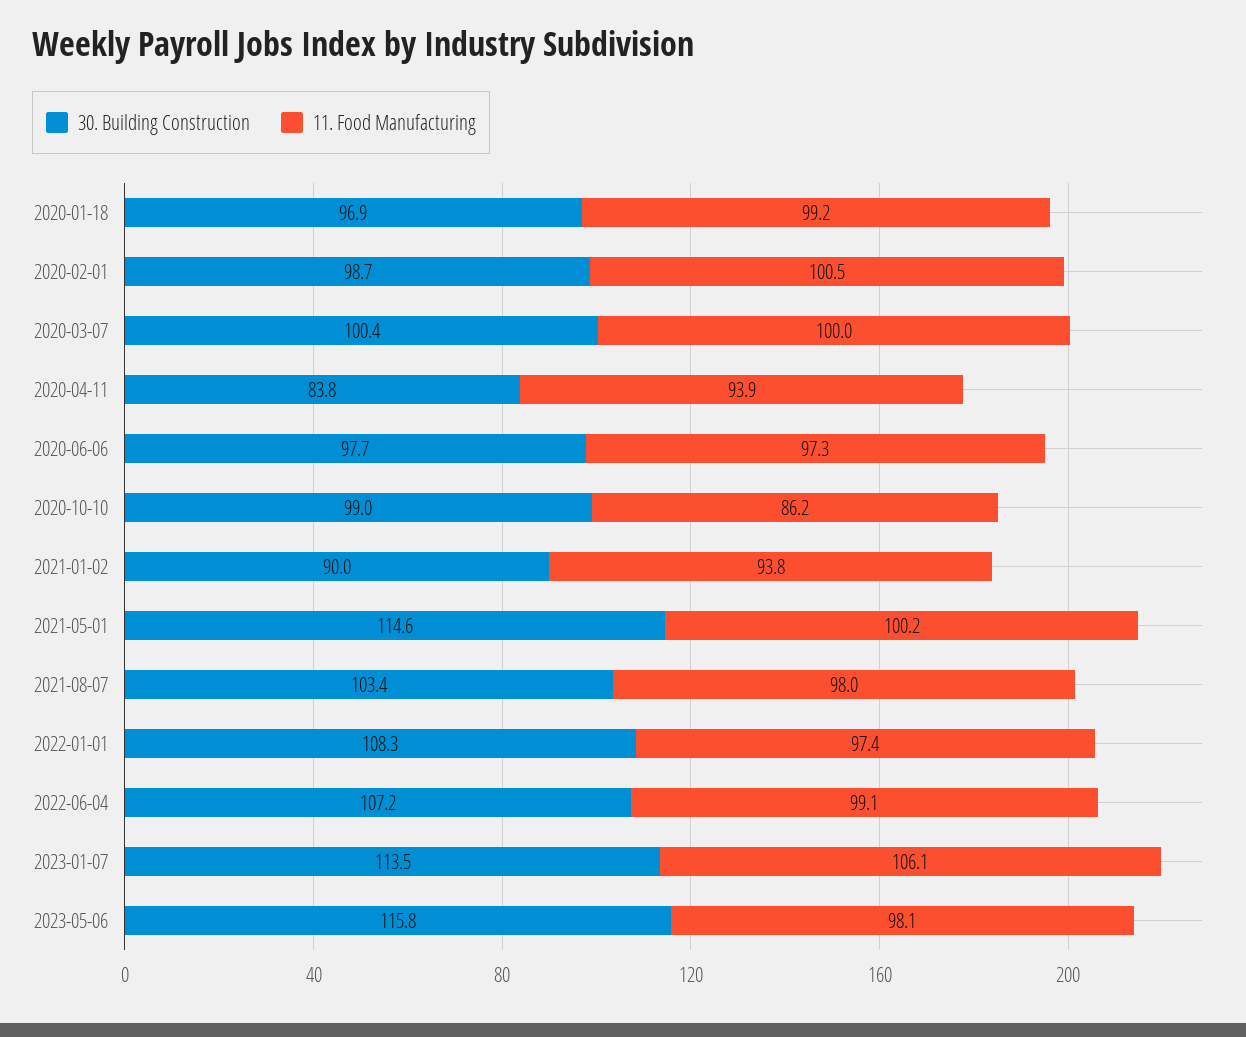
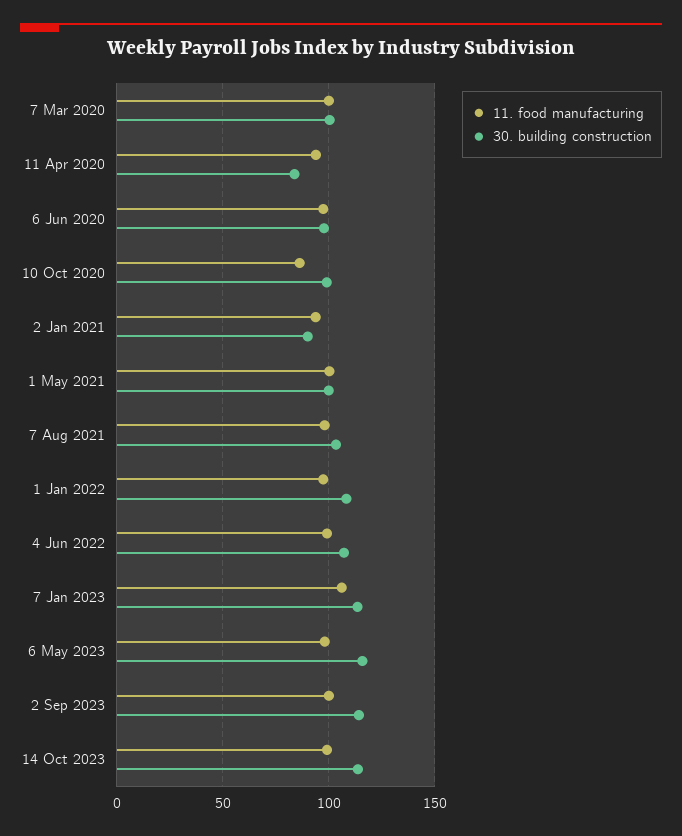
30. Building Construction, 2020-01-18: 96.9 -> none
11. Food Manufacturing, 2020-01-18: 99.2 -> none
30. Building Construction, 2020-02-01: 98.7 -> none
11. Food Manufacturing, 2020-02-01: 100.5 -> none
30. Building Construction, 2021-05-01: 114.6 -> 100
11. Food Manufacturing, 2 Sep 2023: none -> 100
30. Building Construction, 2 Sep 2023: none -> 115
11. Food Manufacturing, 14 Oct 2023: none -> 100
30. Building Construction, 14 Oct 2023: none -> 115

